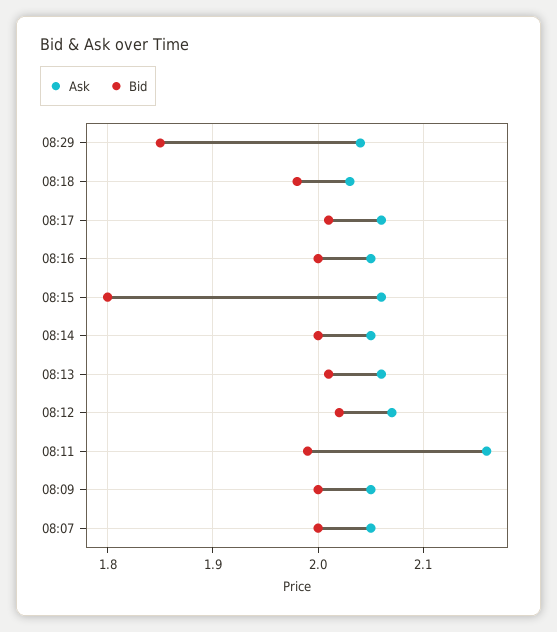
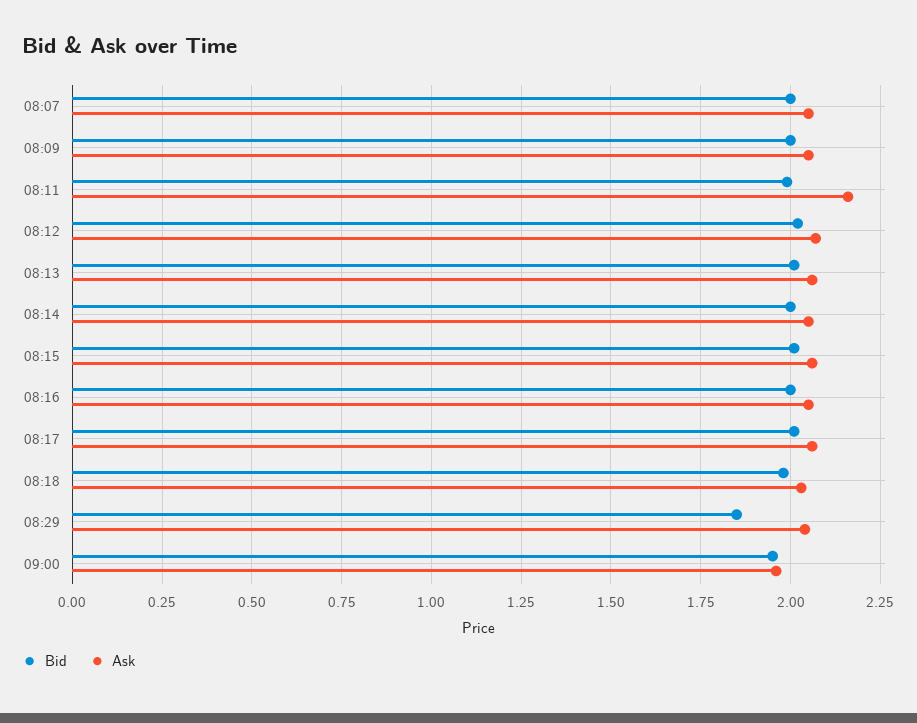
Bid, 08:15: 1.8 -> 2
Bid, 09:00: none -> 1.95
Ask, 09:00: none -> 1.95

